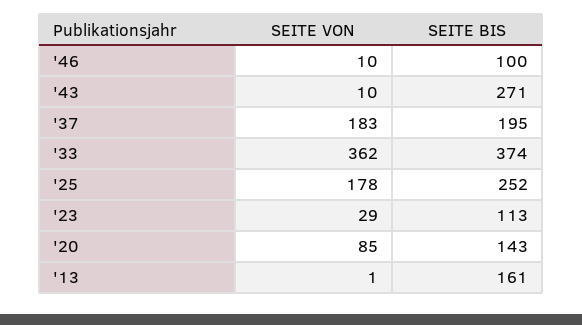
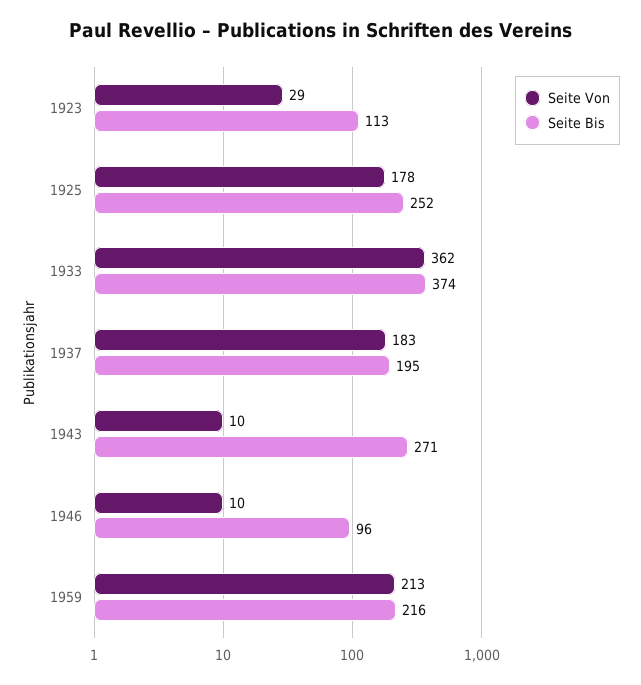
SEITE BIS, '46: 100 -> 96
SEITE VON, '20: 85 -> none
SEITE BIS, '20: 143 -> none
SEITE VON, '13: 1 -> none
SEITE BIS, '13: 161 -> none
SEITE VON, 1959: none -> 213
SEITE BIS, 1959: none -> 216

